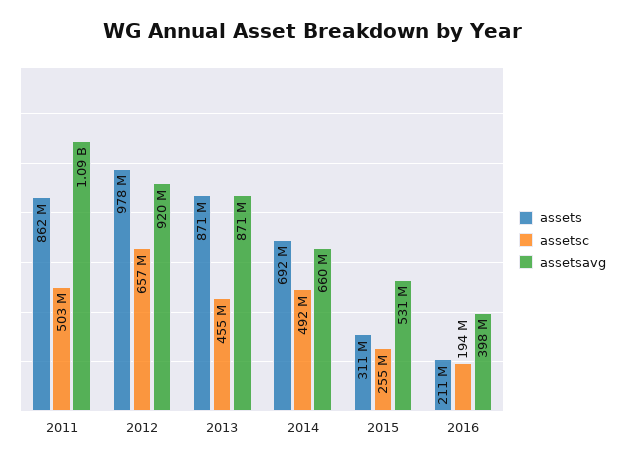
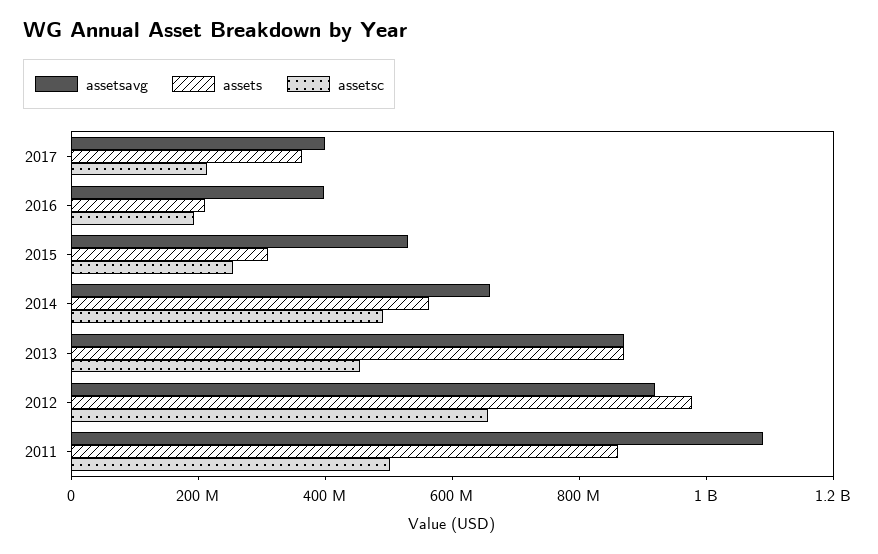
assets, 2014: 692000000 -> 550000000
assetsavg, 2017: none -> 400000000
assets, 2017: none -> 350000000
assetsc, 2017: none -> 200000000

